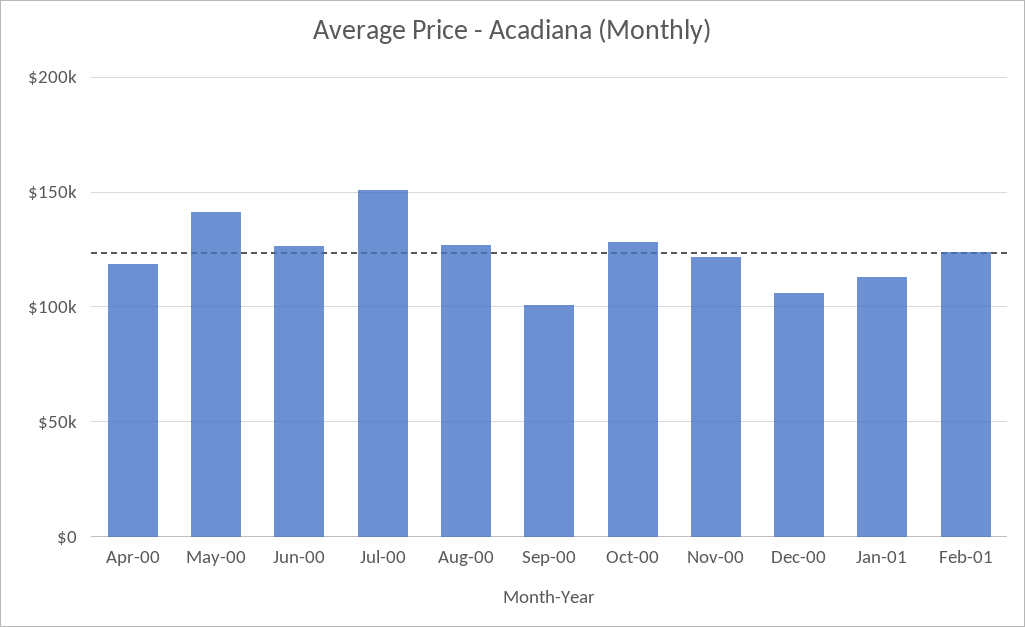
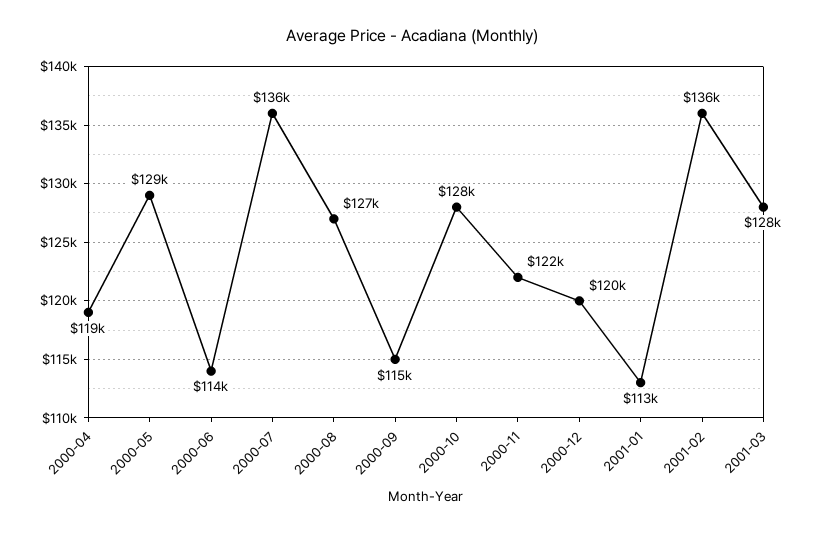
May-00: 140000 -> 129000
Jun-00: 125000 -> 114000
Jul-00: 150000 -> 136000
Sep-00: 100000 -> 115000
Dec-00: 105000 -> 120000
Feb-01: 125000 -> 136000
2001-03: none -> 128000

